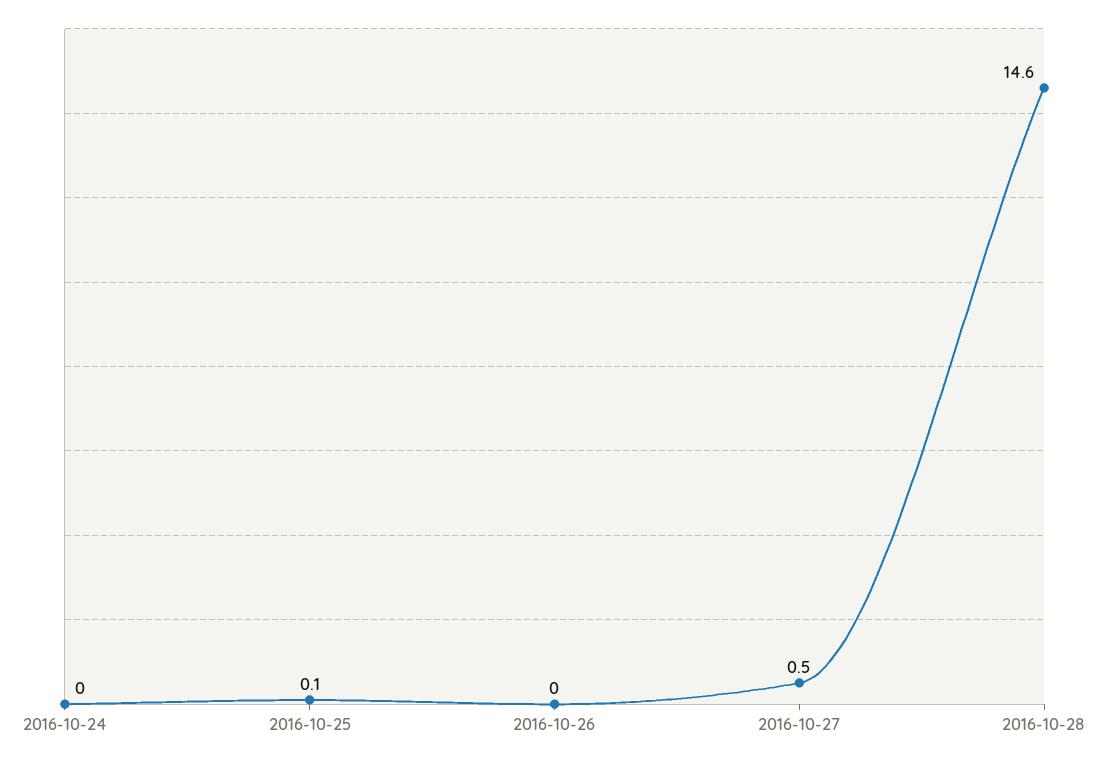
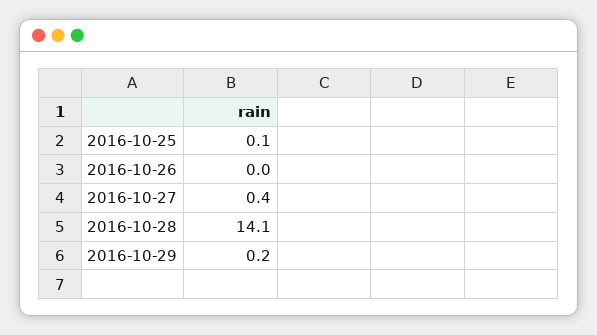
2016-10-24: 0 -> none
2016-10-27: 0.5 -> 0.4
2016-10-28: 14.6 -> 14.1
2016-10-29: none -> 0.2

